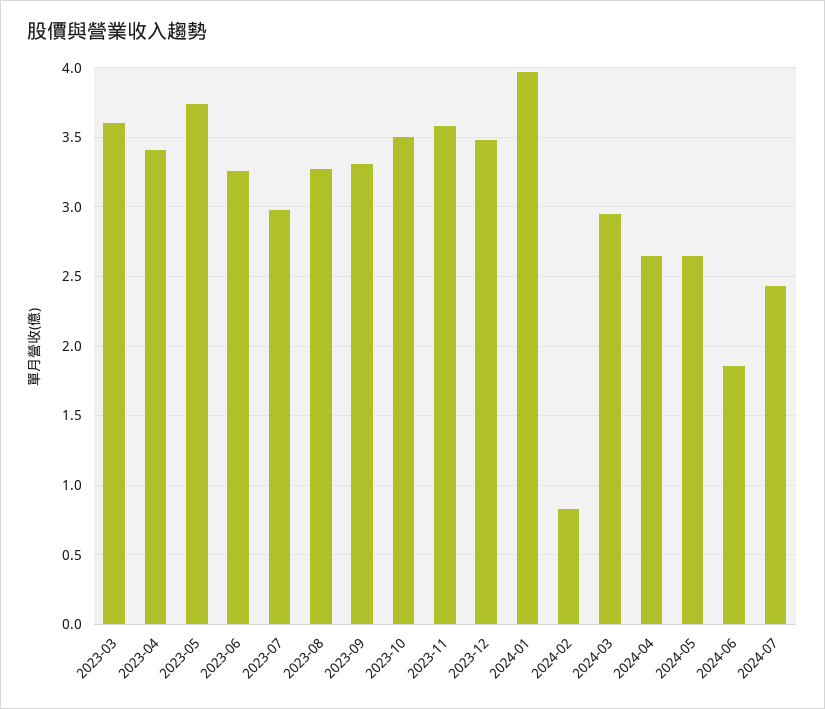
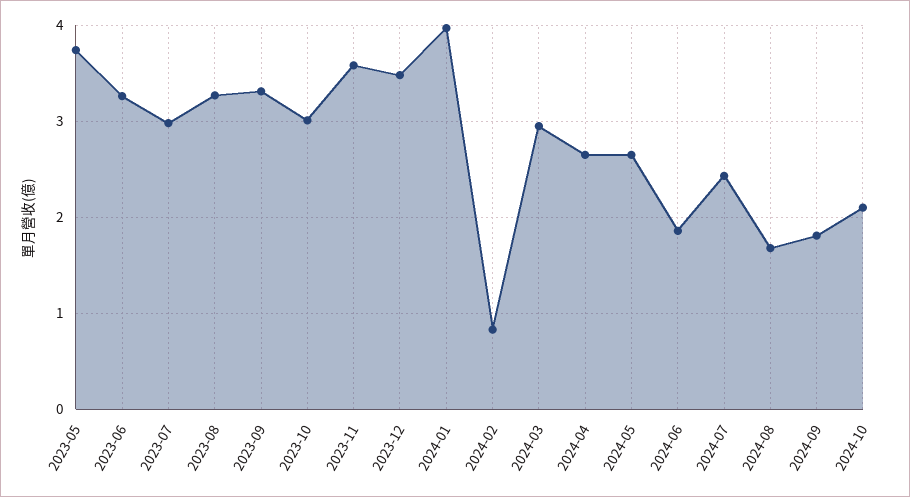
2023-03: 3.6 -> none
2023-04: 3.4 -> none
2023-10: 3.5 -> 3
2024-08: none -> 1.7
2024-09: none -> 1.8
2024-10: none -> 2.1

